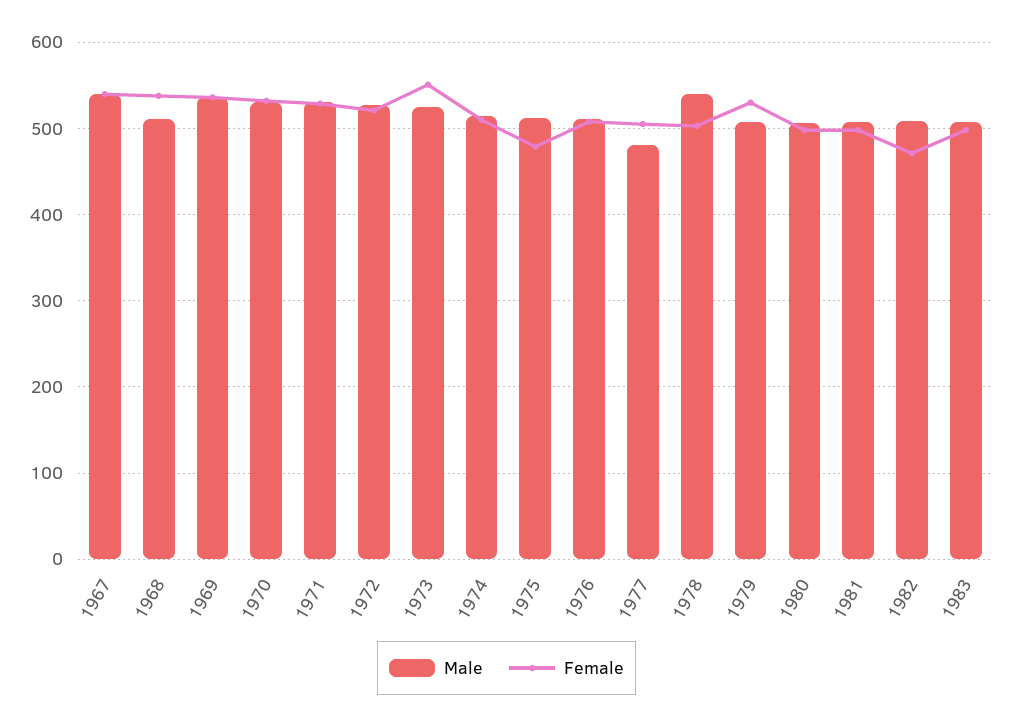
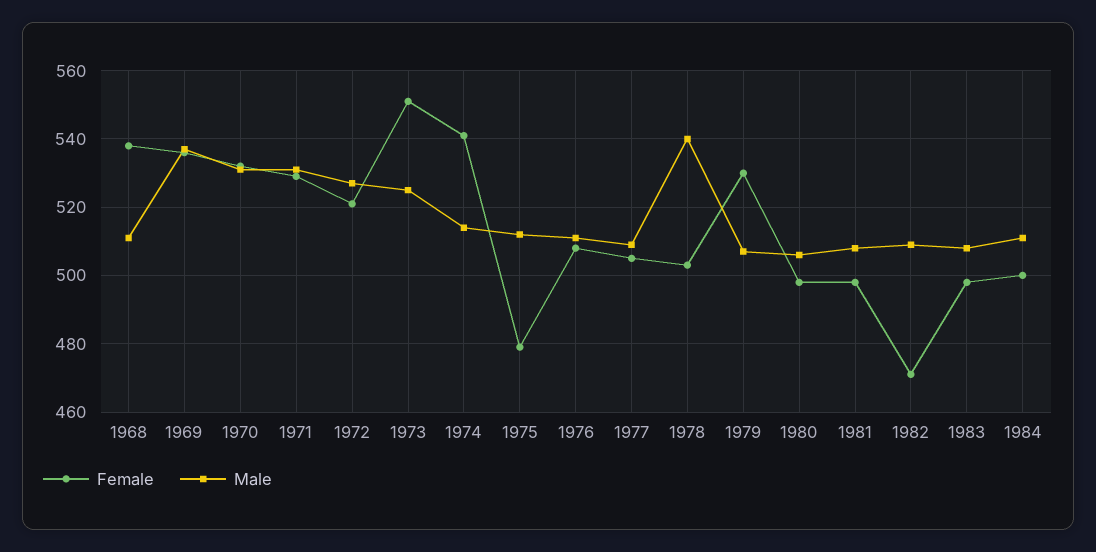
Male, 1967: 540 -> none
Female, 1967: 540 -> none
Female, 1974: 510 -> 540
Male, 1977: 480 -> 510
Female, 1984: none -> 500
Male, 1984: none -> 510

